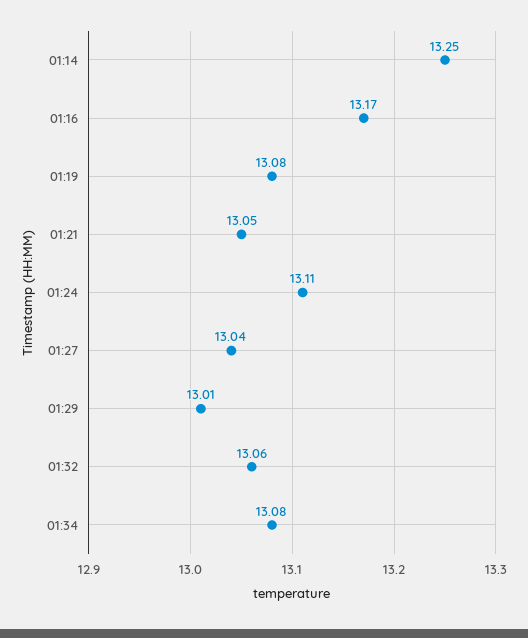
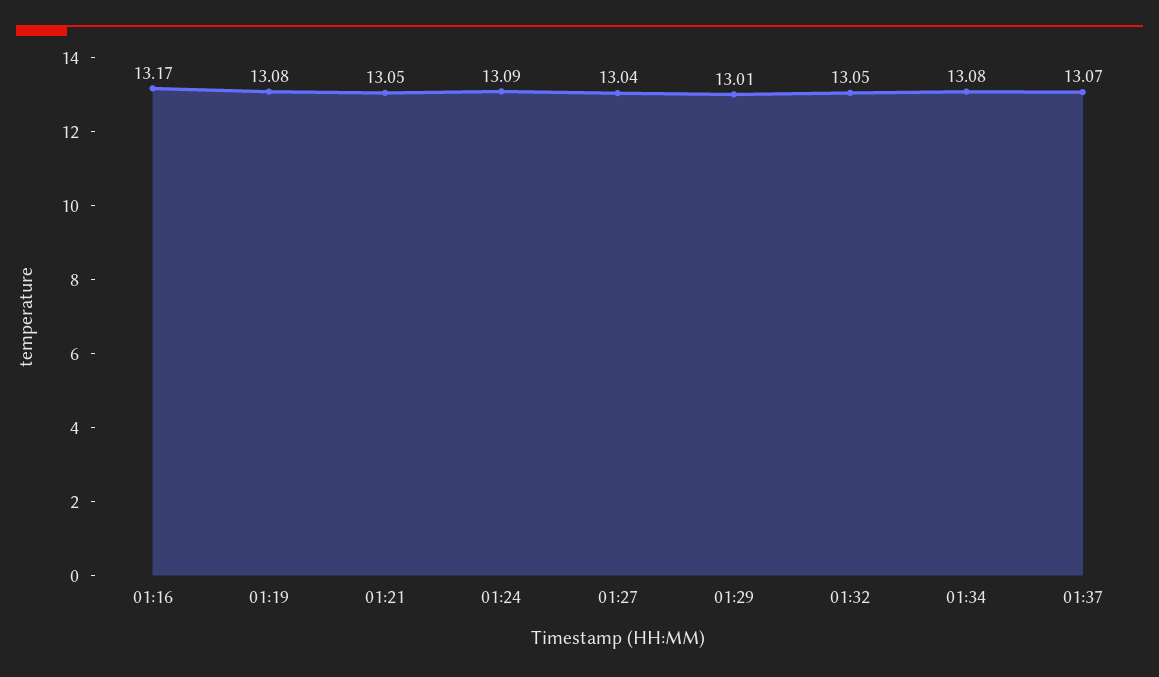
01:14: 13.25 -> none
01:24: 13.11 -> 13.09
01:32: 13.06 -> 13.05
01:37: none -> 13.07

